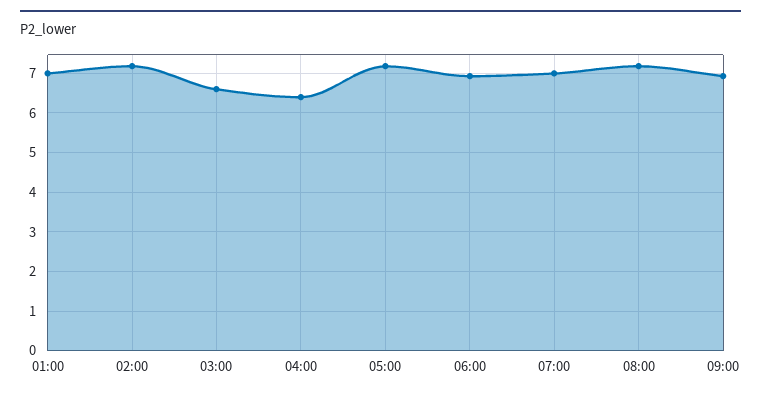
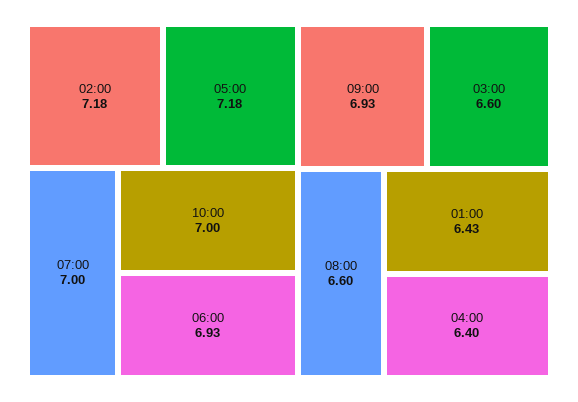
01:00: 7 -> 6.43
08:00: 7.2 -> 6.6
10:00: none -> 7

